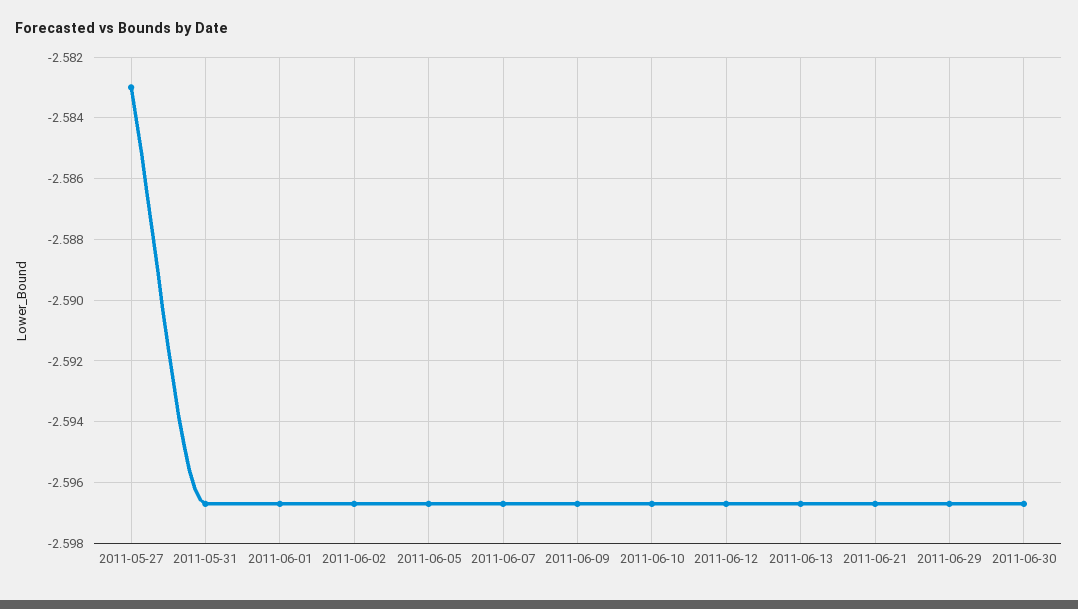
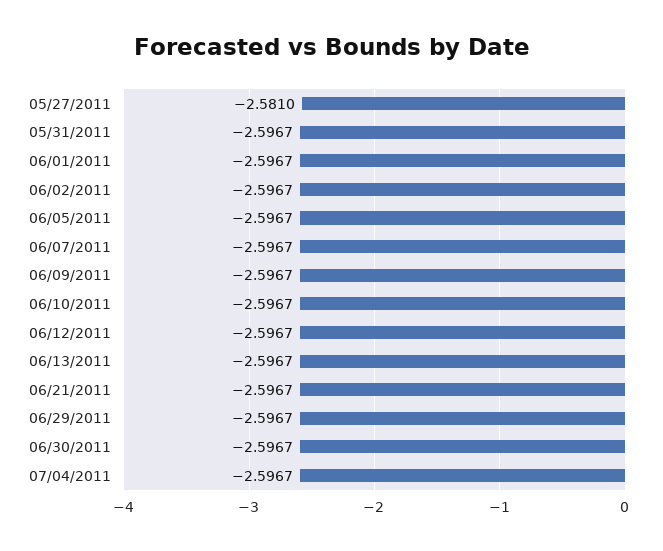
2011-05-27: -2.583 -> -2.581
07/04/2011: none -> -2.5967

